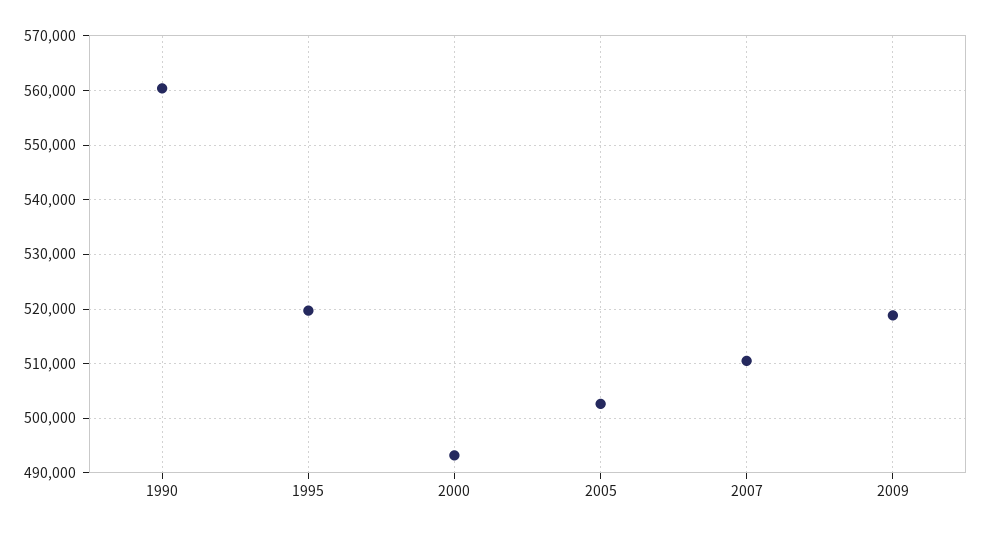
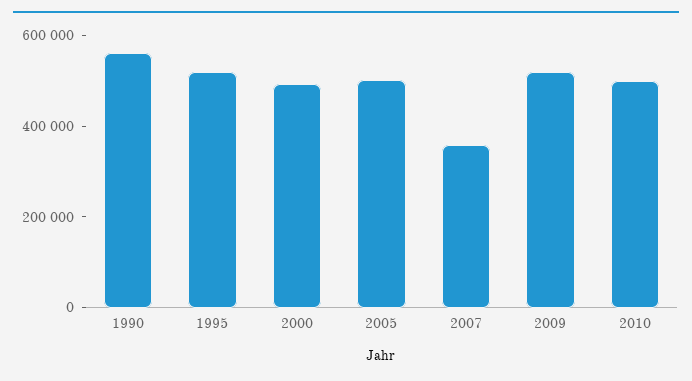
2007: 510000 -> 350000
2010: none -> 500000

